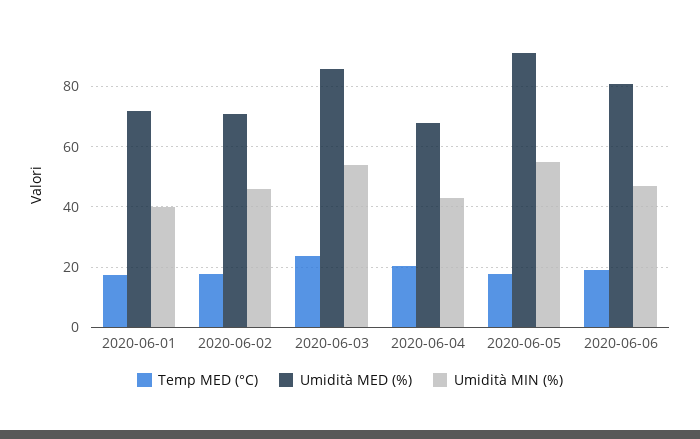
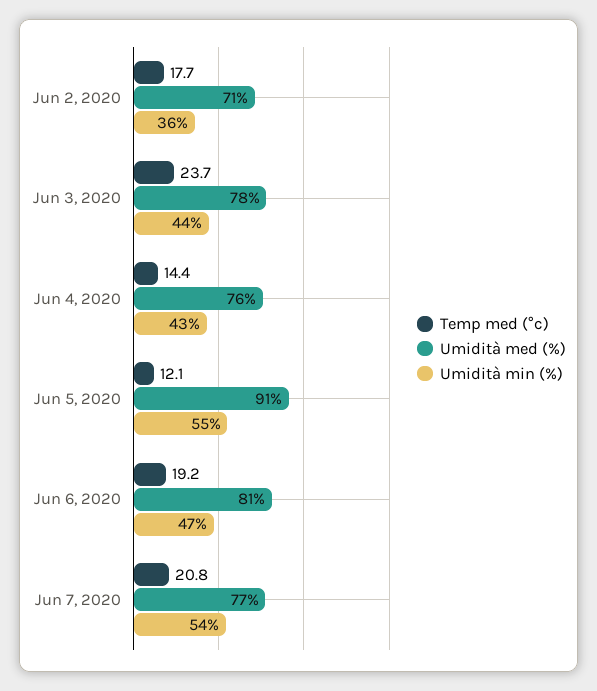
Temp MED (°C), 2020-06-01: 18 -> none
Umidità MED (%), 2020-06-01: 72 -> none
Umidità MIN (%), 2020-06-01: 40 -> none
Umidità MIN (%), 2020-06-02: 46 -> 36
Umidità MED (%), 2020-06-03: 86 -> 78
Umidità MIN (%), 2020-06-03: 54 -> 44
Temp MED (°C), 2020-06-04: 20 -> 14.4
Umidità MED (%), 2020-06-04: 68 -> 76
Temp MED (°C), 2020-06-05: 18 -> 12.1
Temp MED (°C), Jun 7, 2020: none -> 20.8
Umidità MED (%), Jun 7, 2020: none -> 77
Umidità MIN (%), Jun 7, 2020: none -> 54

